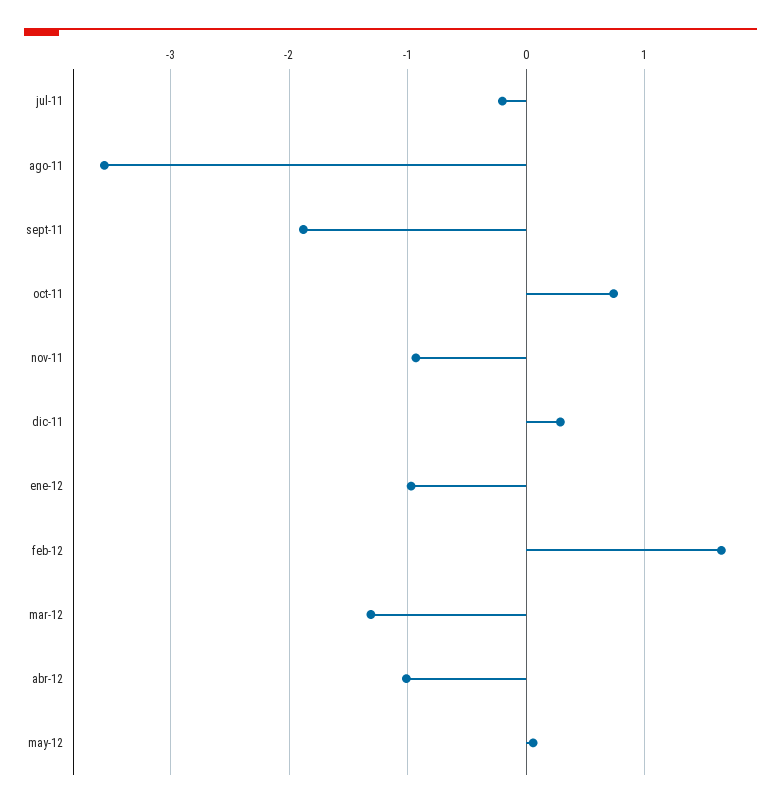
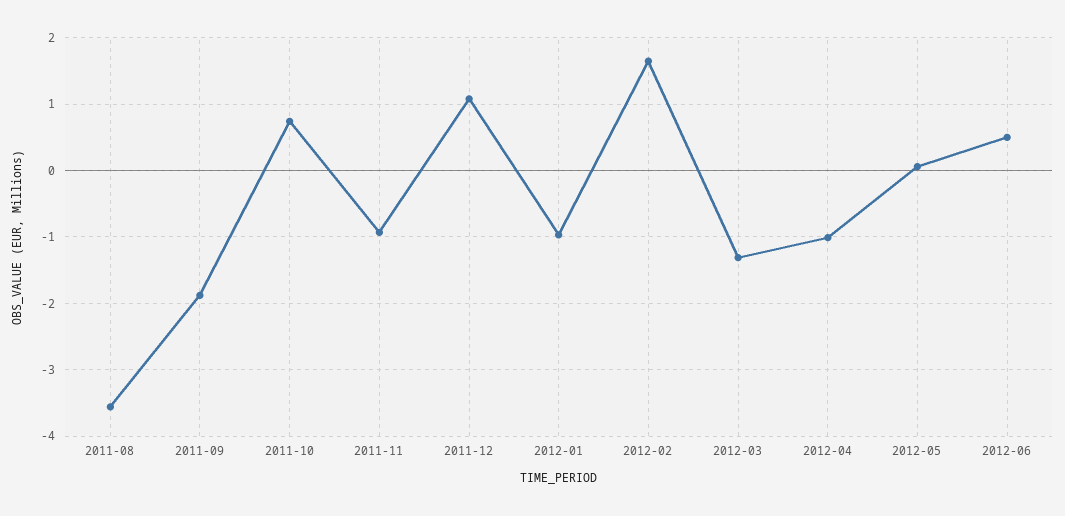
jul-11: -0.2 -> none
dic-11: 0.3 -> 1.1
2012-06: none -> 0.5

